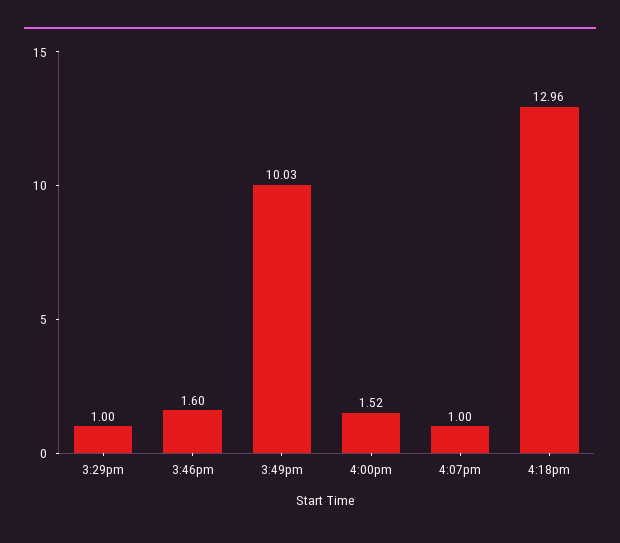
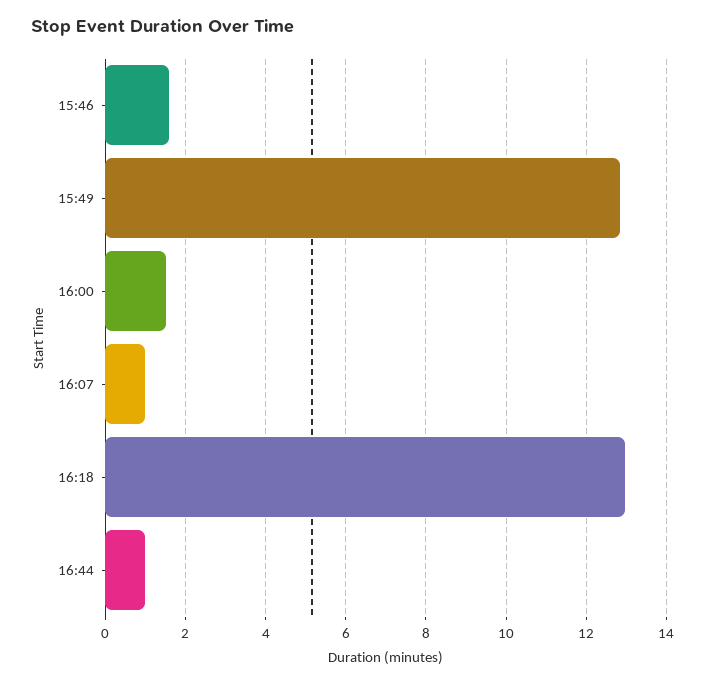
3:29pm: 1 -> none
3:49pm: 10.03 -> 12.8
16:44: none -> 1

